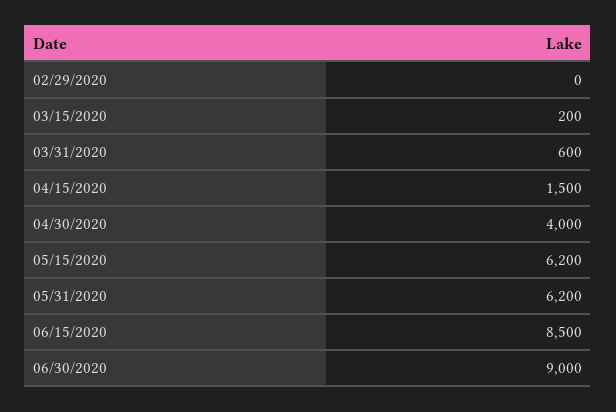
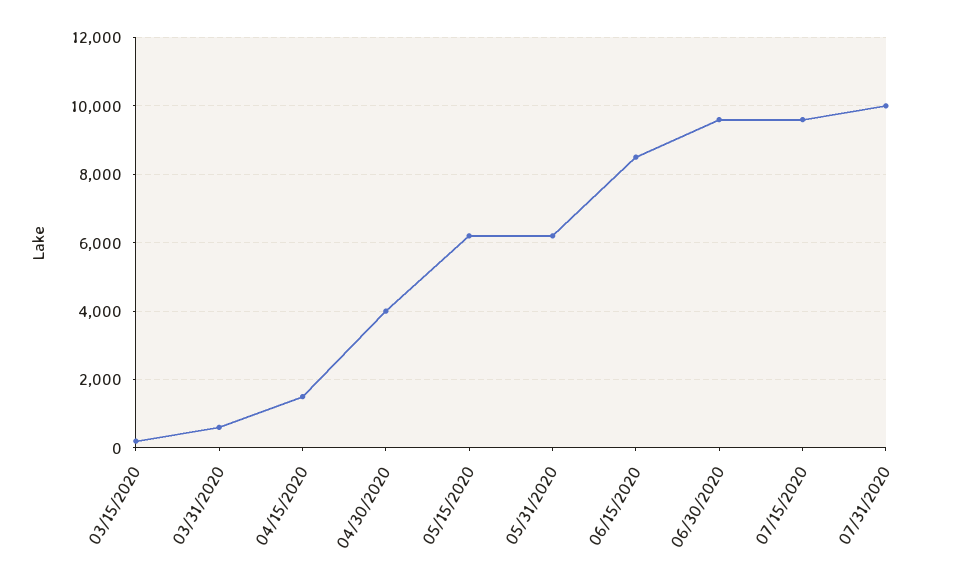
02/29/2020: 0 -> none
06/30/2020: 9000 -> 9600
07/15/2020: none -> 9600
07/31/2020: none -> 10000

